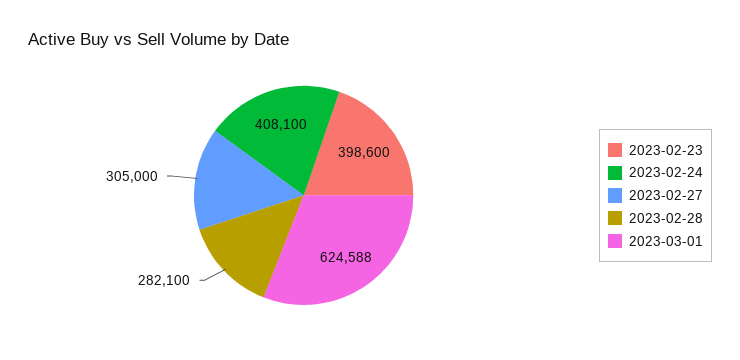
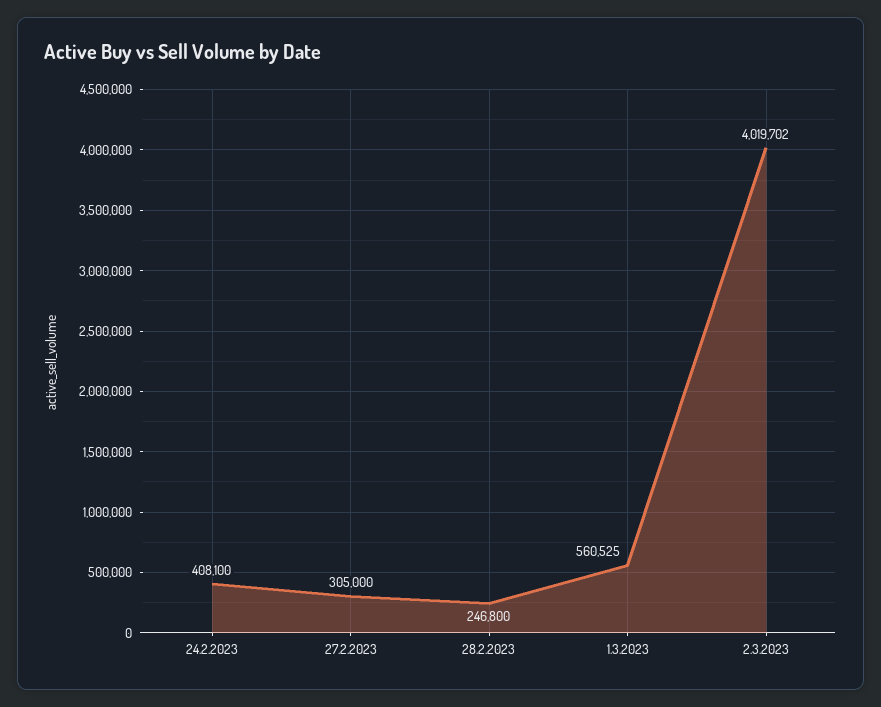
2023-02-23: 398600 -> none
2023-02-28: 282100 -> 246800
2023-03-01: 624588 -> 560525
2.3.2023: none -> 4019702

